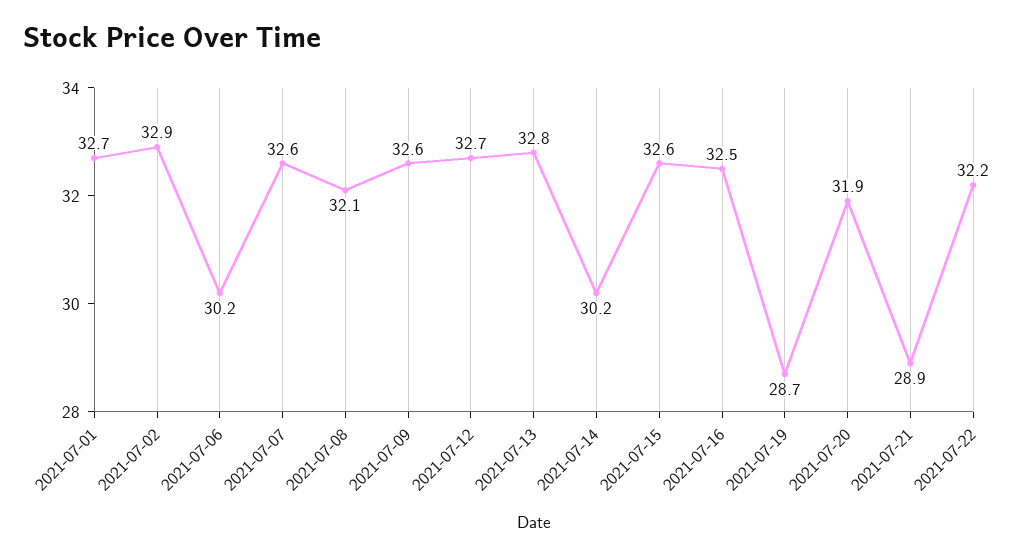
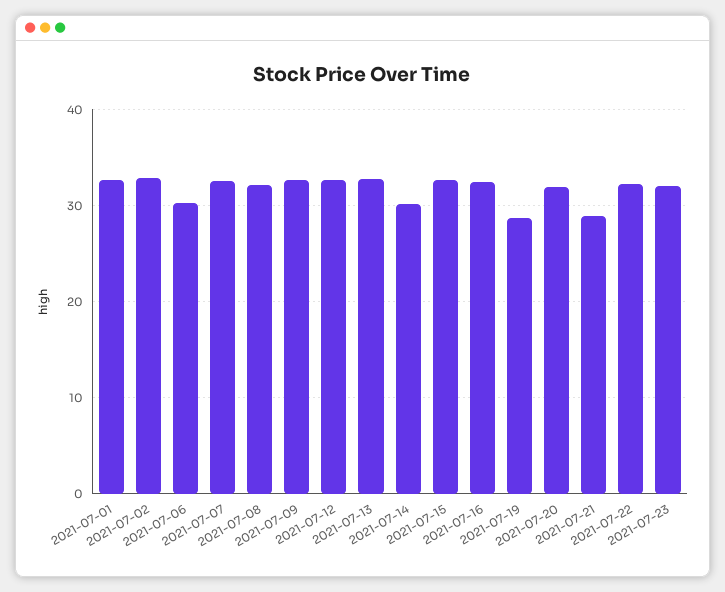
2021-07-23: none -> 32

